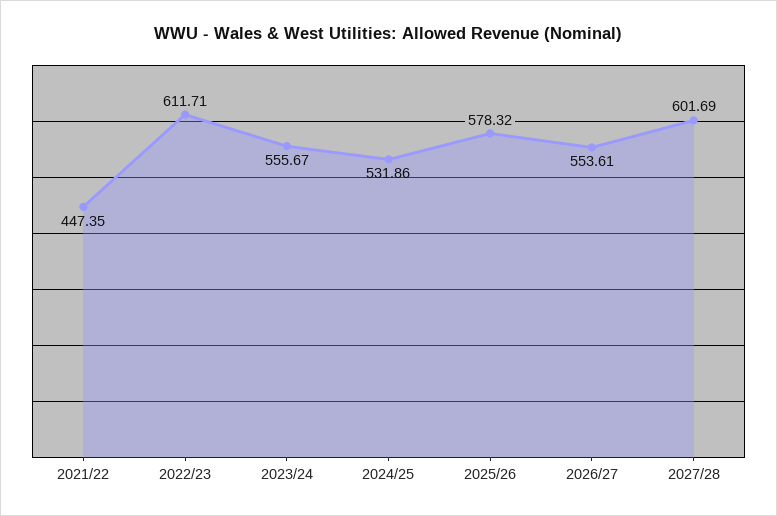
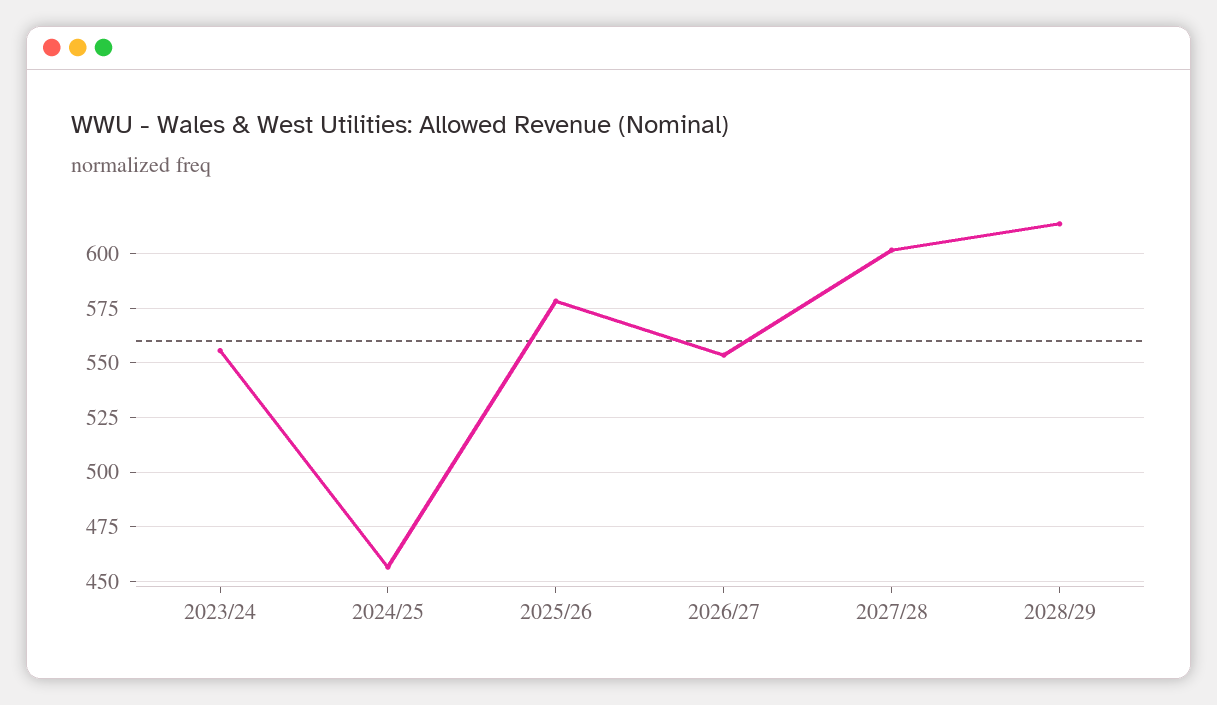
2021/22: 447.35 -> none
2022/23: 611.71 -> none
2024/25: 531.86 -> 455
2028/29: none -> 615

